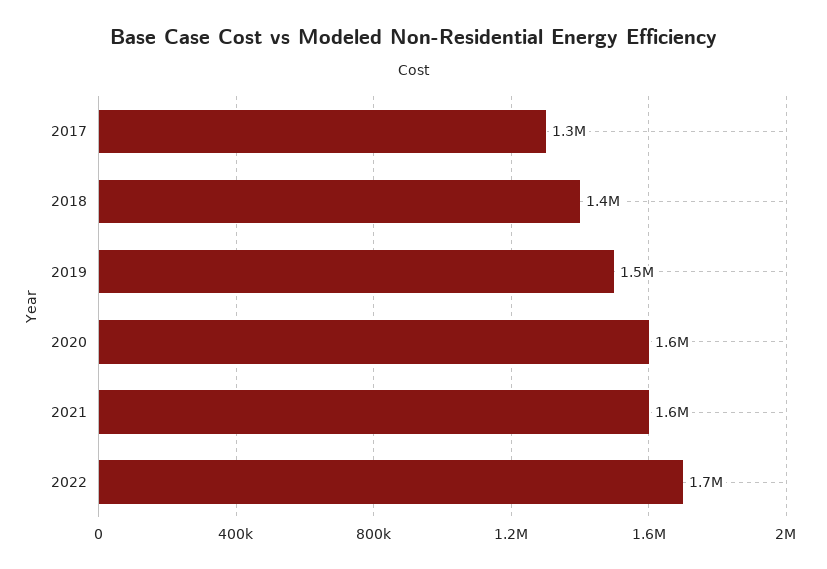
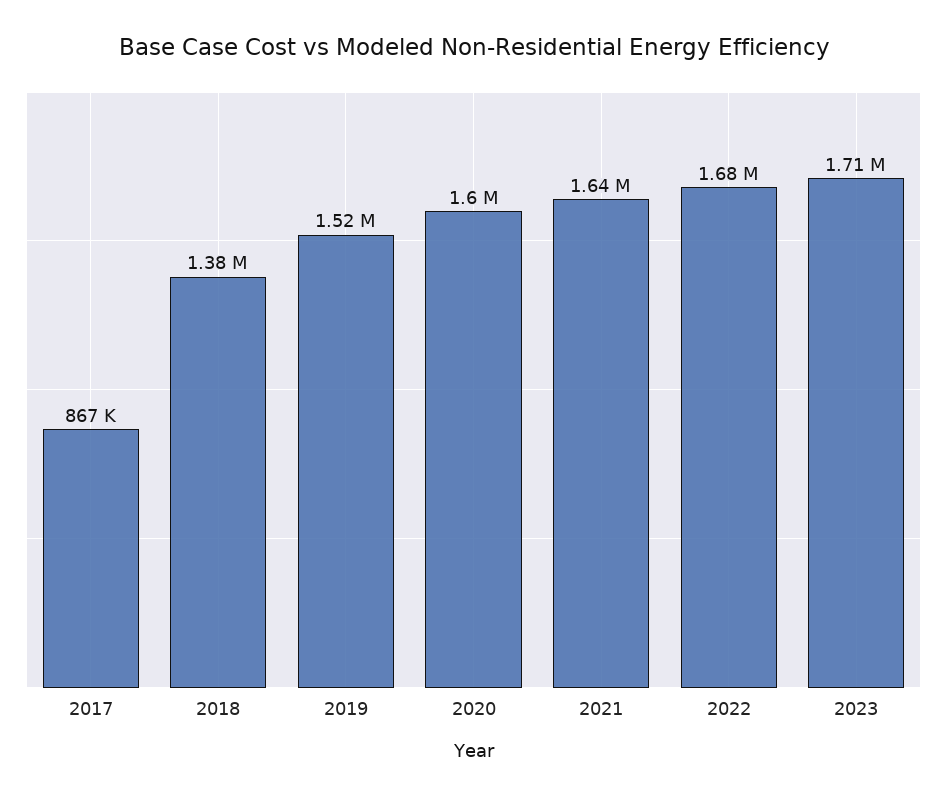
2017: 1300000 -> 867000
2023: none -> 1710000

